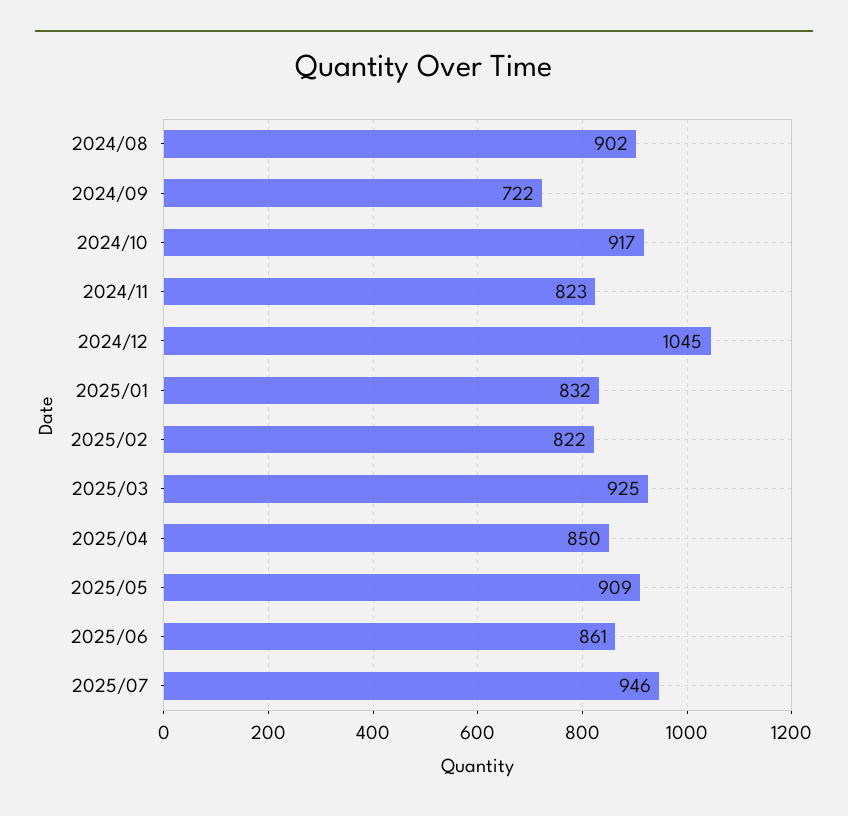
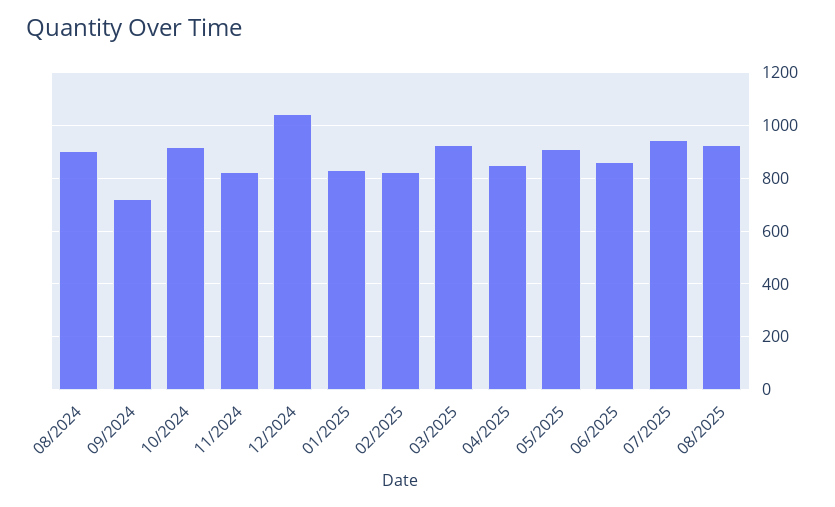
08/2025: none -> 925

